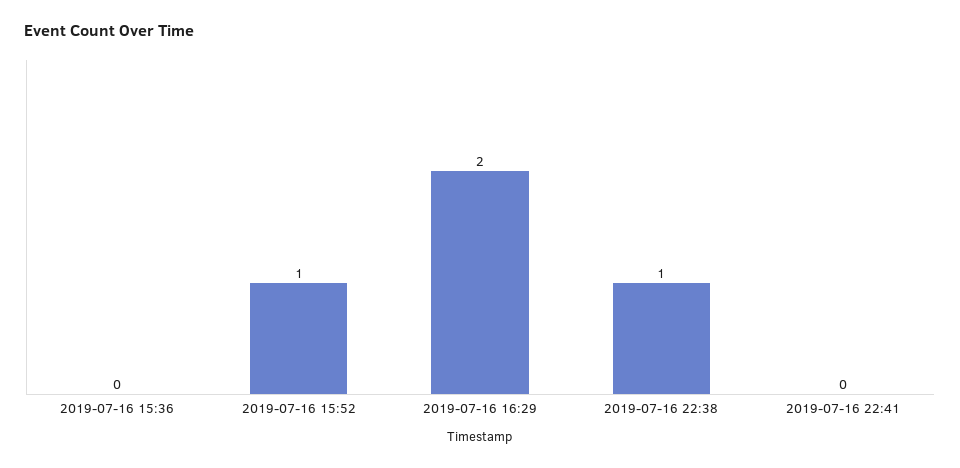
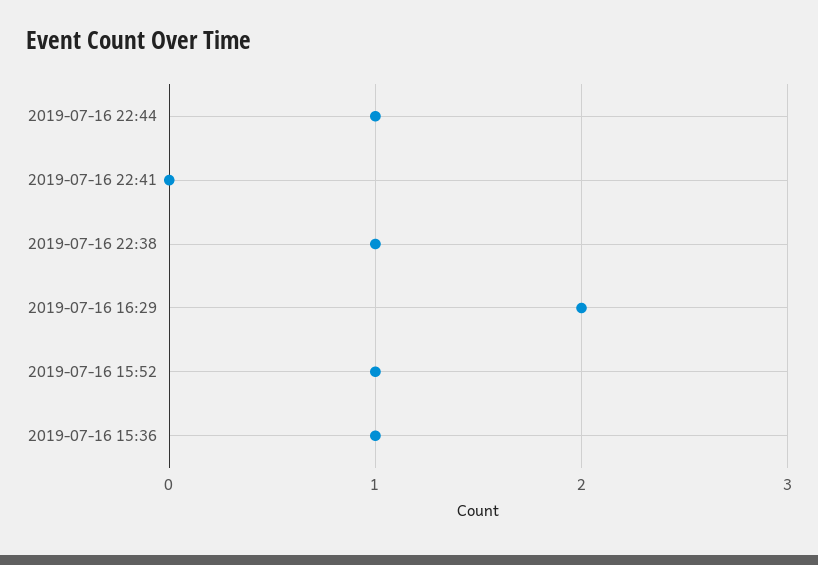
2019-07-16 15:36: 0 -> 1
2019-07-16 22:44: none -> 1

